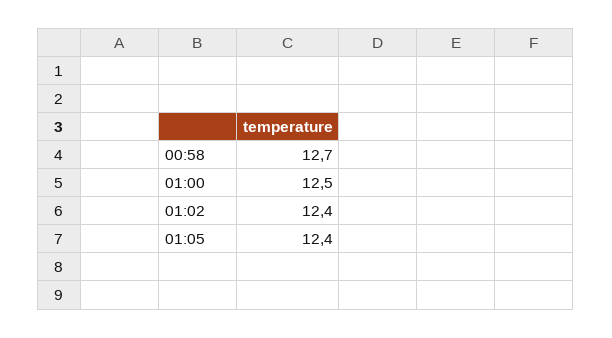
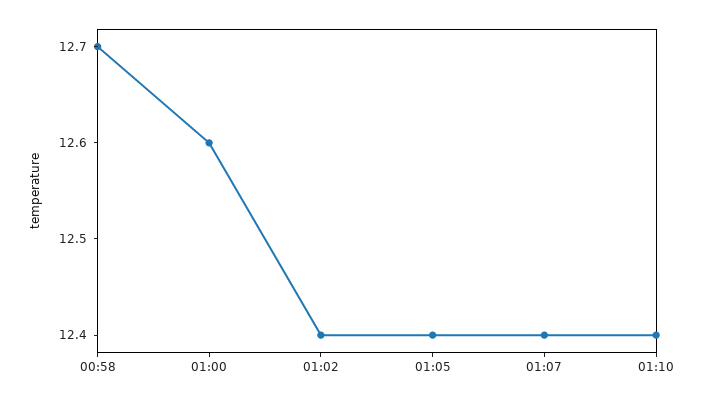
01:00: 12.5 -> 12.6
01:07: none -> 12.4
01:10: none -> 12.4

